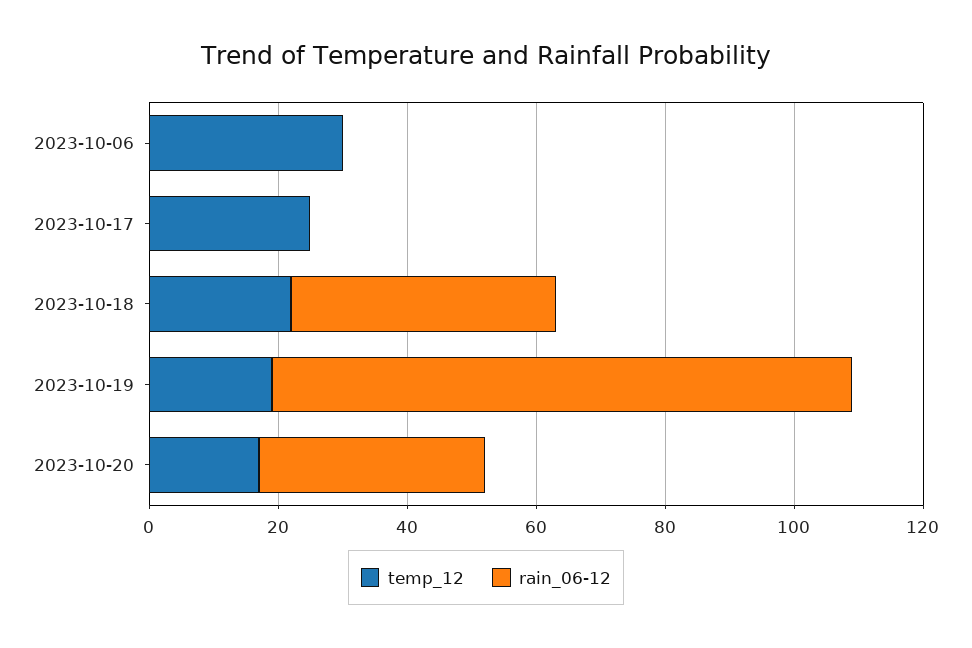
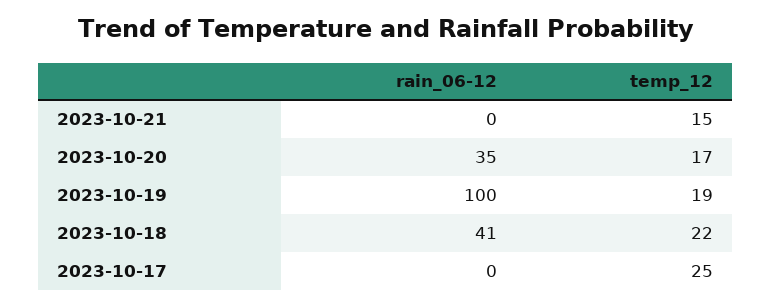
temp_12, 2023-10-06: 30 -> none
rain_06-12, 2023-10-06: 0 -> none
rain_06-12, 2023-10-19: 90 -> 100
rain_06-12, 2023-10-21: none -> 0
temp_12, 2023-10-21: none -> 15

